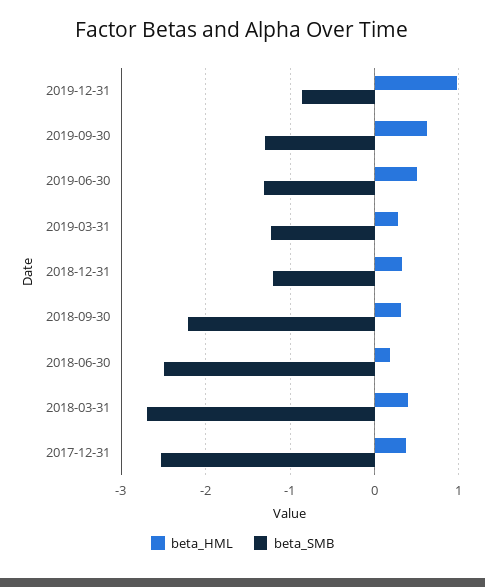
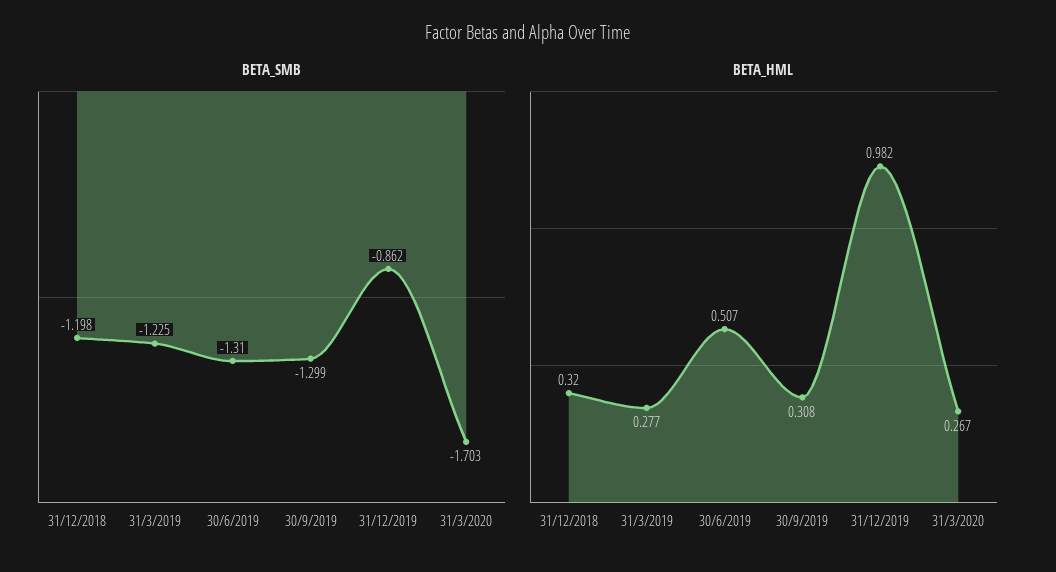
beta_HML, 2019-09-30: 0.6 -> 0.308
beta_HML, 2018-09-30: 0.3 -> none
beta_SMB, 2018-09-30: -2.2 -> none
beta_HML, 2018-06-30: 0.2 -> none
beta_SMB, 2018-06-30: -2.5 -> none
beta_HML, 2018-03-31: 0.4 -> none
beta_SMB, 2018-03-31: -2.7 -> none
beta_HML, 2017-12-31: 0.4 -> none
beta_SMB, 2017-12-31: -2.5 -> none
beta_SMB, 31/3/2020: none -> -1.703
beta_HML, 31/3/2020: none -> 0.267

